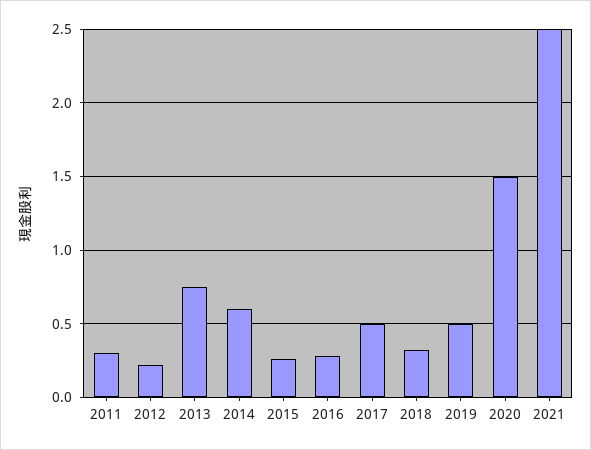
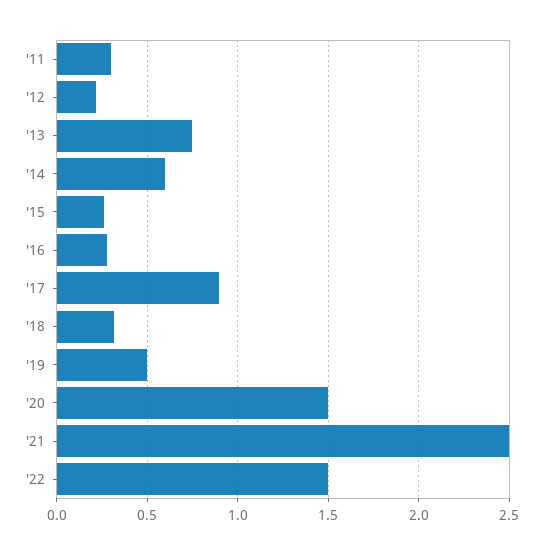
2017: 0.5 -> 0.9
'22: none -> 1.5

